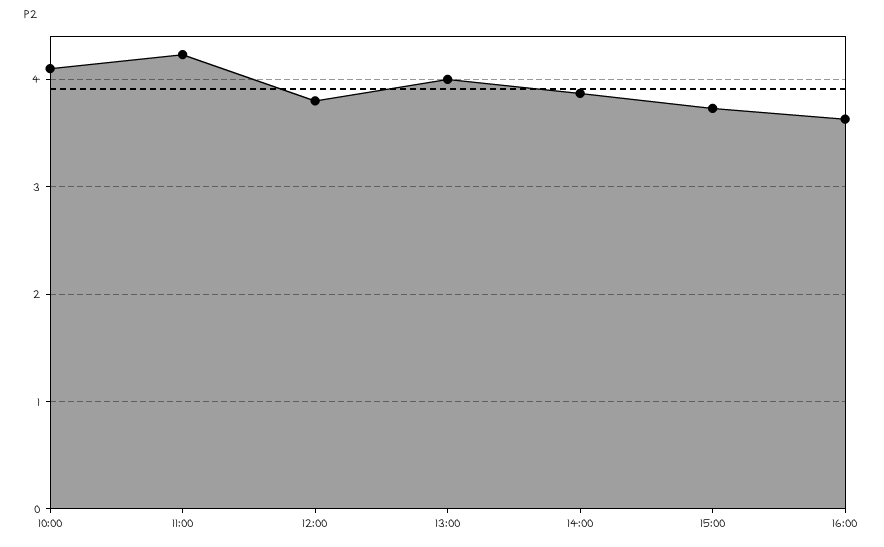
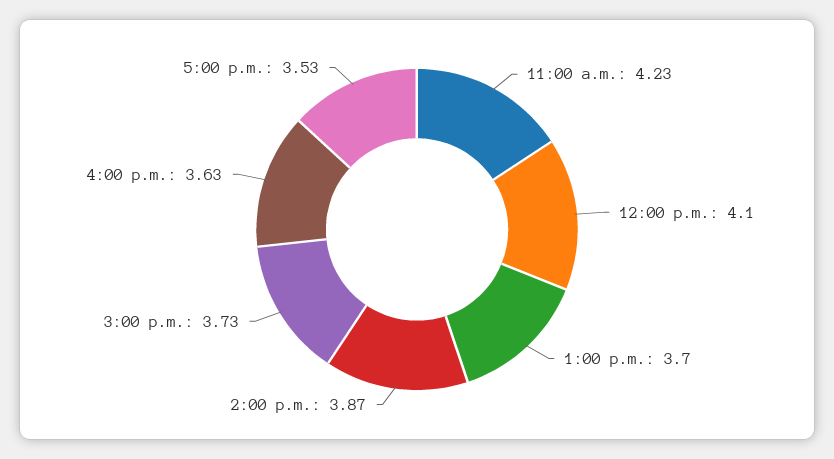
10:00: 4.1 -> none
12:00: 3.8 -> 4.1
13:00: 4 -> 3.7
5:00 p.m.: none -> 3.53

